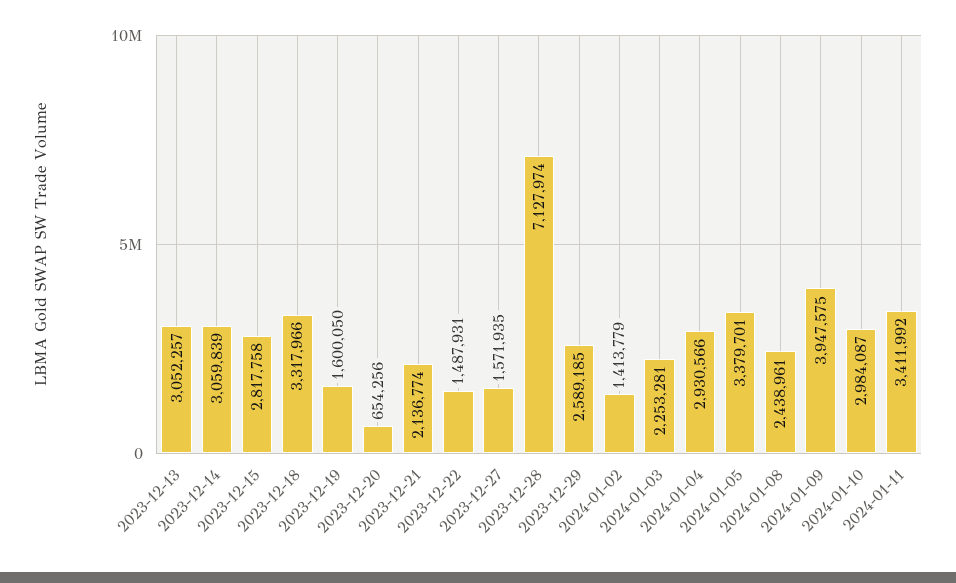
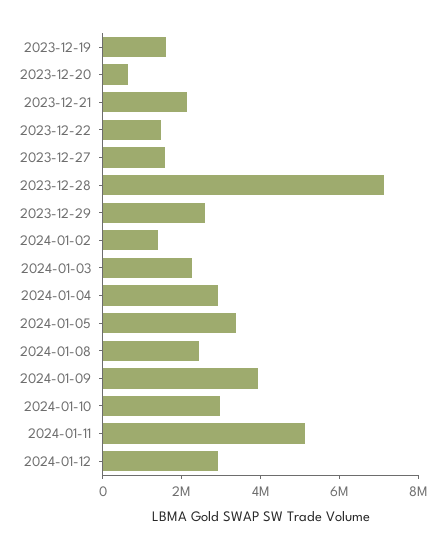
2023-12-13: 3052257 -> none
2023-12-14: 3059839 -> none
2023-12-15: 2817758 -> none
2023-12-18: 3317966 -> none
2024-01-11: 3411992 -> 5000000
2024-01-12: none -> 3000000

